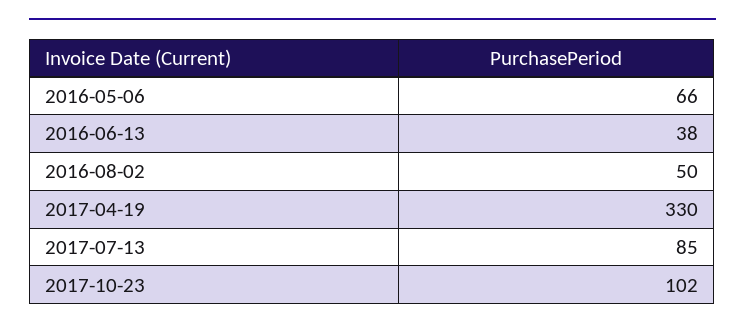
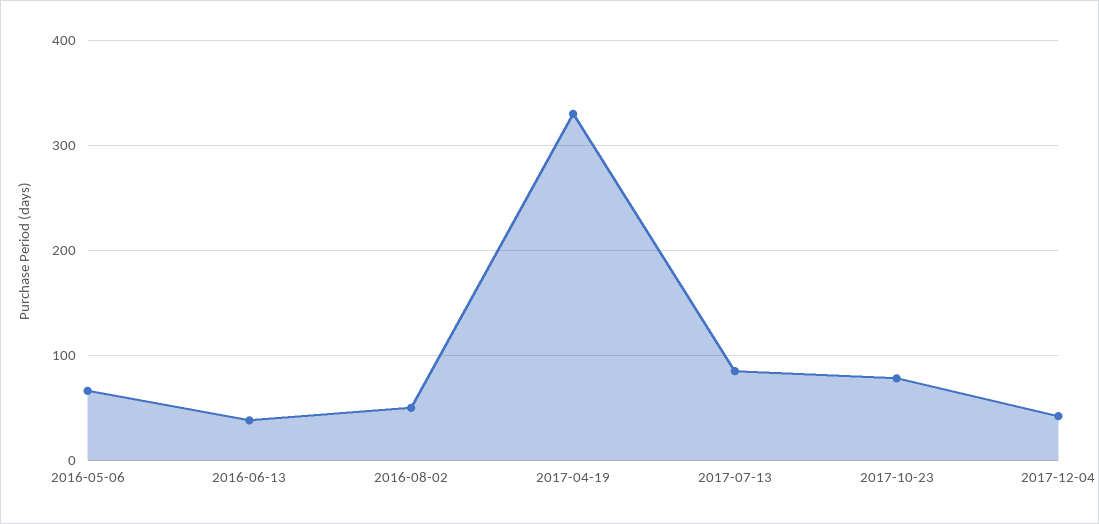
2017-10-23: 102 -> 80
2017-12-04: none -> 40

